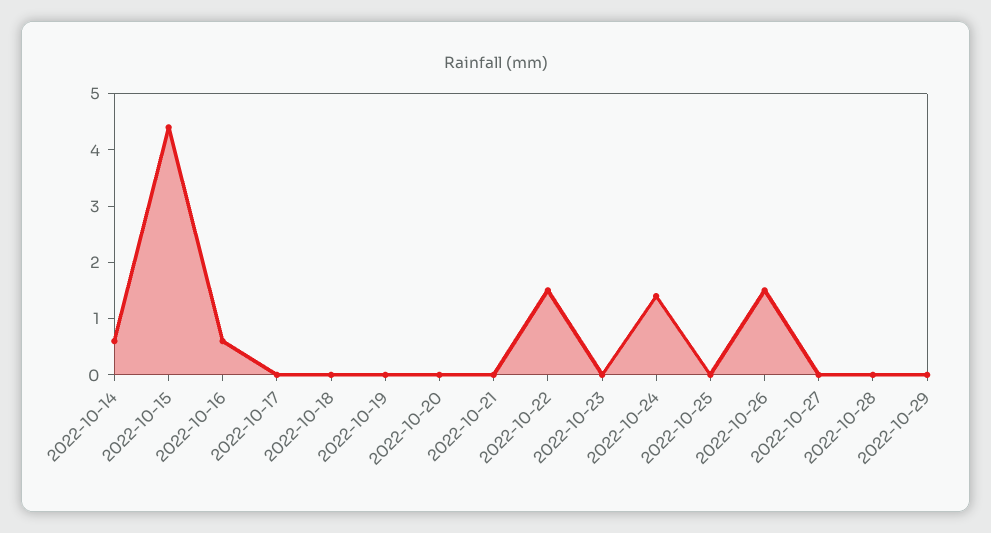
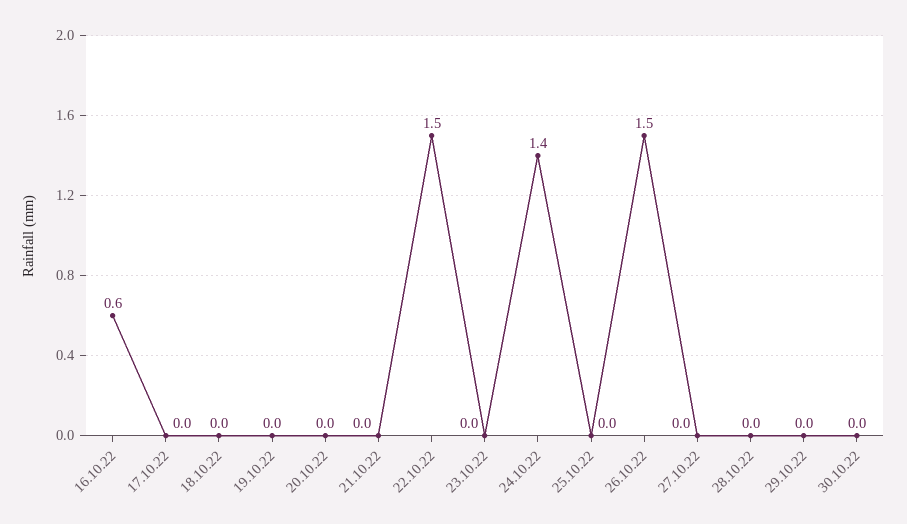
2022-10-14: 0.5 -> none
2022-10-15: 4.5 -> none
30.10.22: none -> 0

